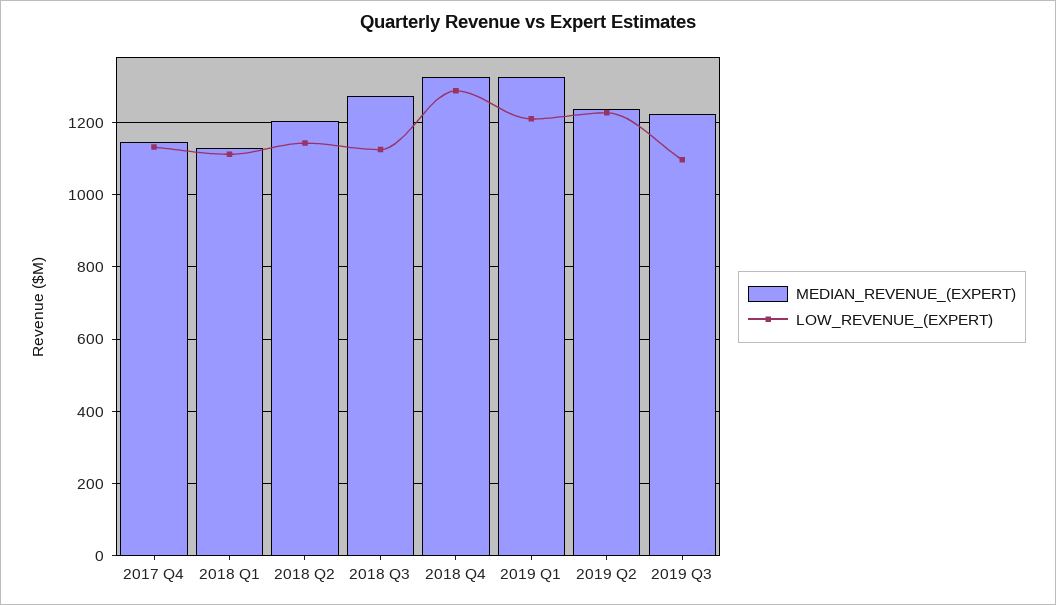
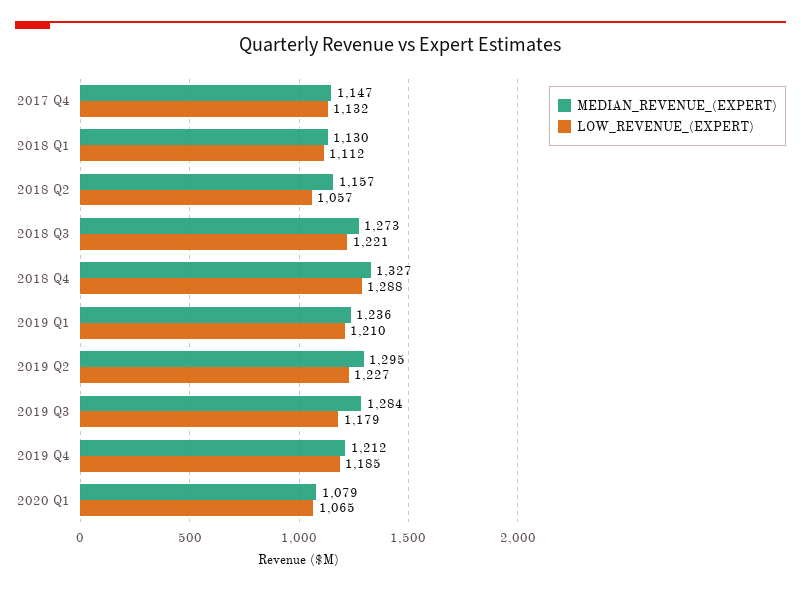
MEDIAN_REVENUE_(EXPERT), 2018 Q2: 1200 -> 1157
LOW_REVENUE_(EXPERT), 2018 Q2: 1140 -> 1057
LOW_REVENUE_(EXPERT), 2018 Q3: 1120 -> 1221
MEDIAN_REVENUE_(EXPERT), 2019 Q1: 1320 -> 1236
MEDIAN_REVENUE_(EXPERT), 2019 Q2: 1240 -> 1295
MEDIAN_REVENUE_(EXPERT), 2019 Q3: 1220 -> 1284
LOW_REVENUE_(EXPERT), 2019 Q3: 1100 -> 1179
MEDIAN_REVENUE_(EXPERT), 2019 Q4: none -> 1212
LOW_REVENUE_(EXPERT), 2019 Q4: none -> 1185
MEDIAN_REVENUE_(EXPERT), 2020 Q1: none -> 1079
LOW_REVENUE_(EXPERT), 2020 Q1: none -> 1065

